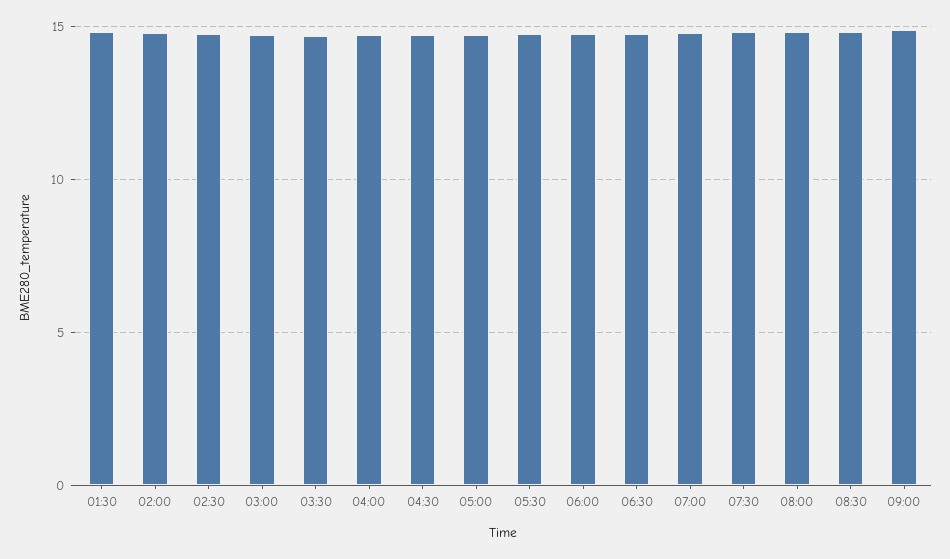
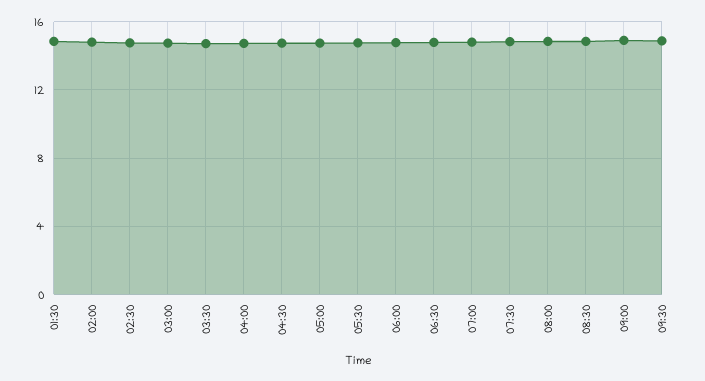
09:30: none -> 15

